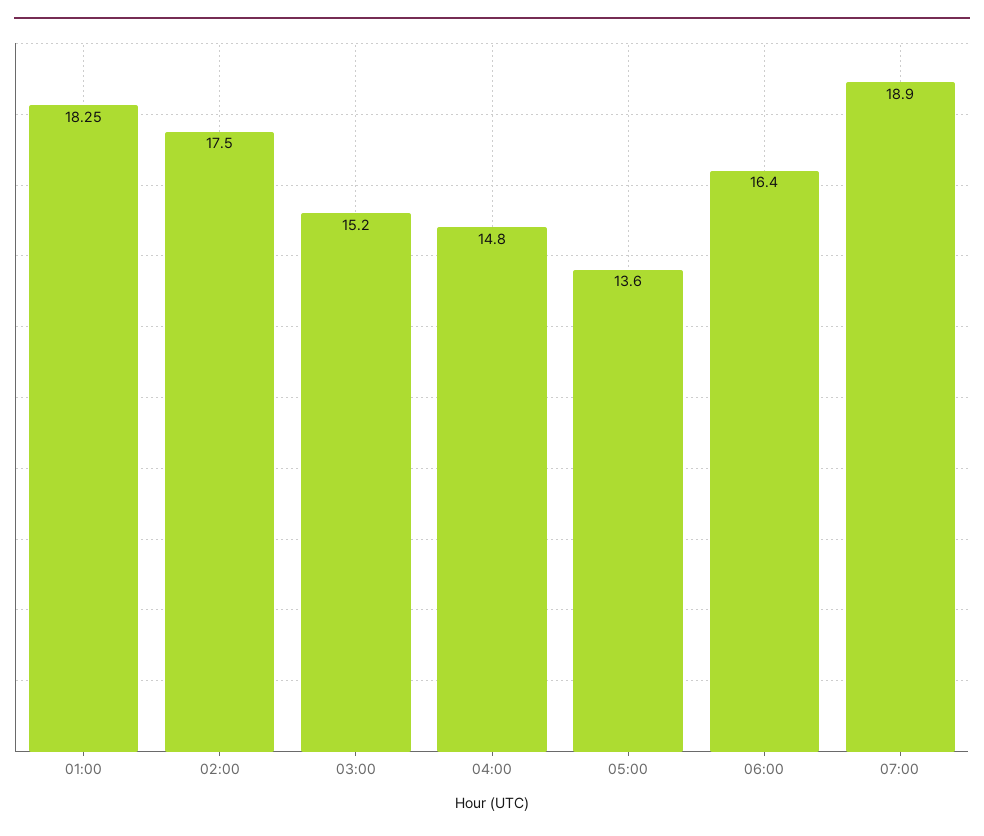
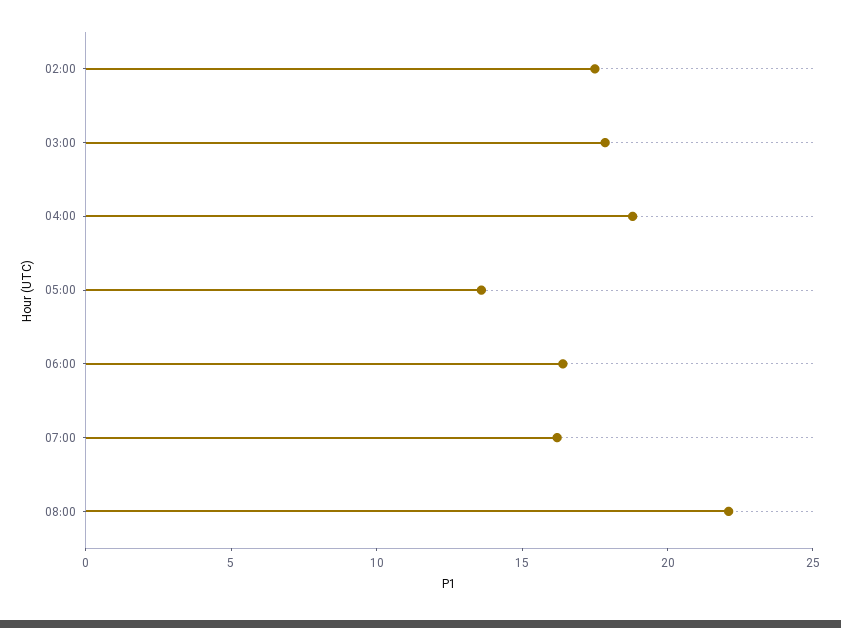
01:00: 18.25 -> none
03:00: 15.2 -> 18
04:00: 14.8 -> 19
07:00: 18.9 -> 16
08:00: none -> 22

